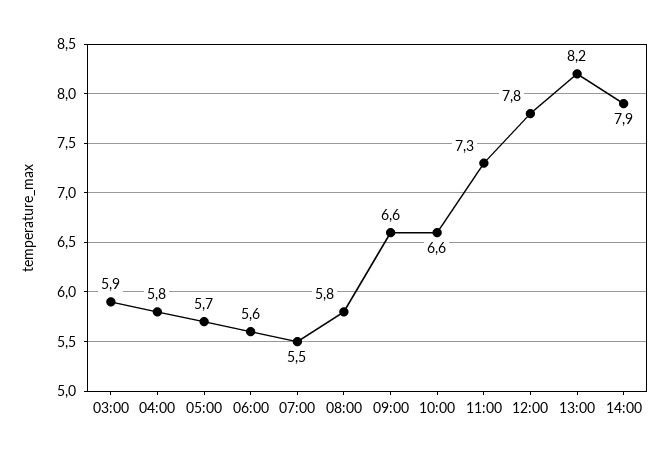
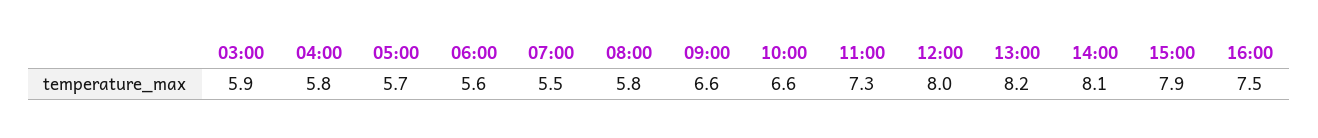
12:00: 7.8 -> 8
14:00: 7.9 -> 8.1
15:00: none -> 7.9
16:00: none -> 7.5

